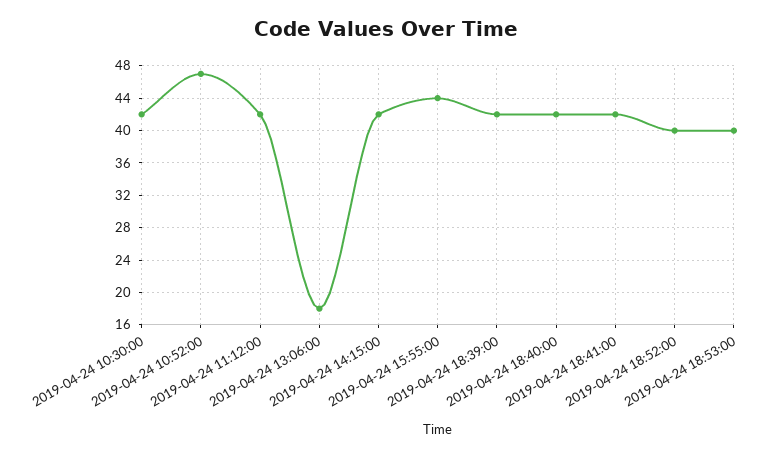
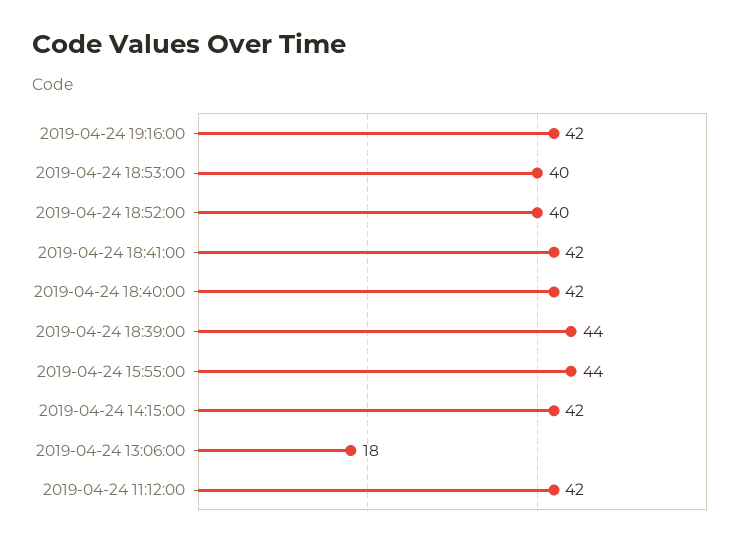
2019-04-24 10:30:00: 42 -> none
2019-04-24 10:52:00: 47 -> none
2019-04-24 18:39:00: 42 -> 44
2019-04-24 19:16:00: none -> 42

